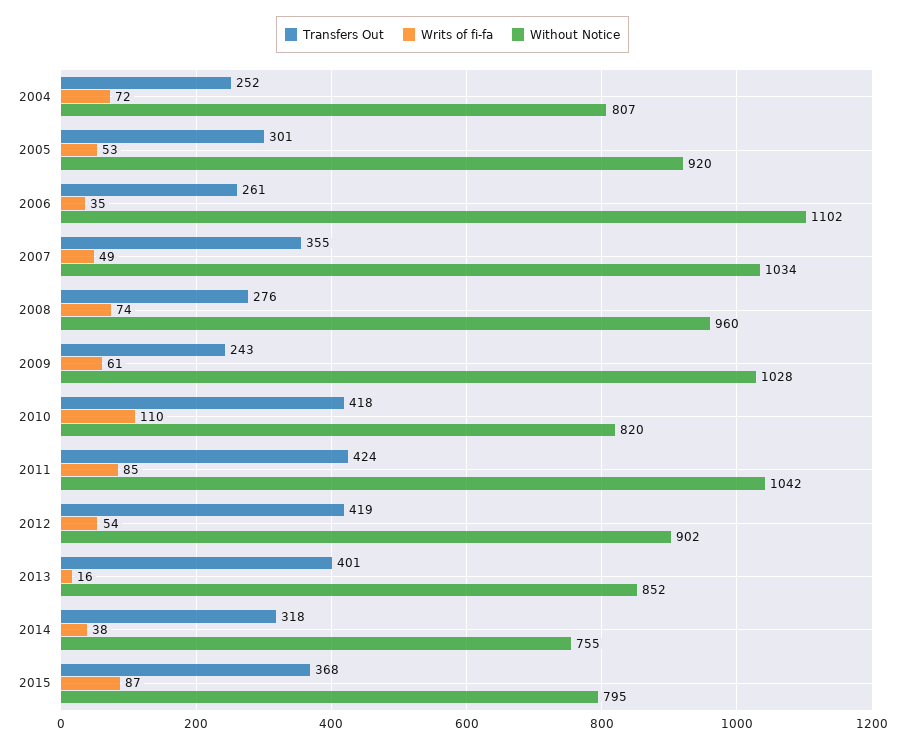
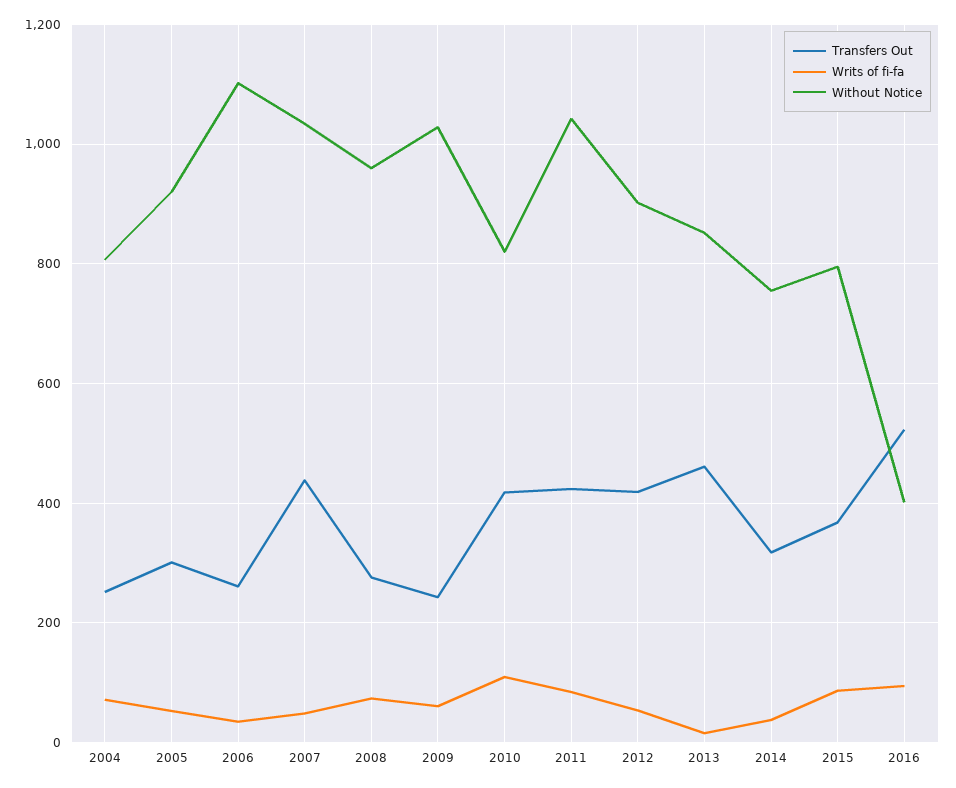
Transfers Out, 2007: 355 -> 440
Transfers Out, 2013: 401 -> 460
Transfers Out, 2016: none -> 520
Writs of fi-fa, 2016: none -> 100
Without Notice, 2016: none -> 400

